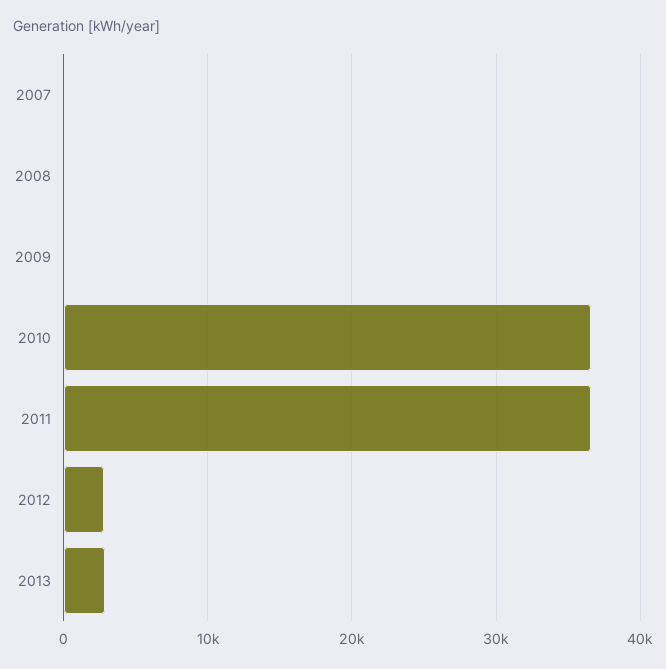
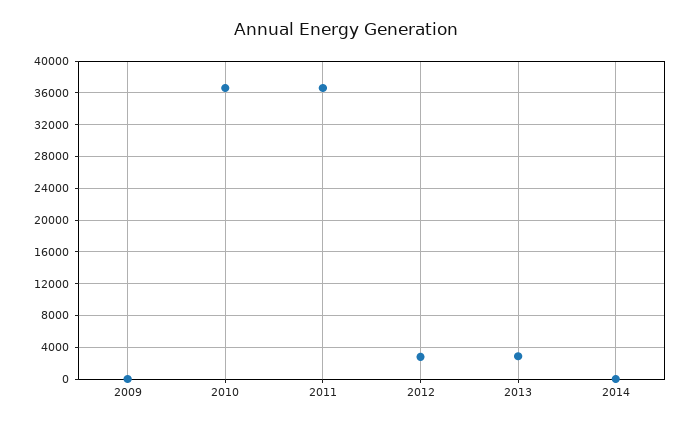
2007: 0 -> none
2008: 0 -> none
2014: none -> 0

